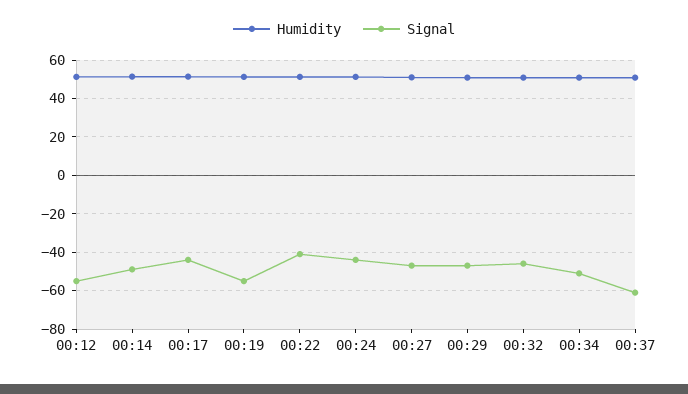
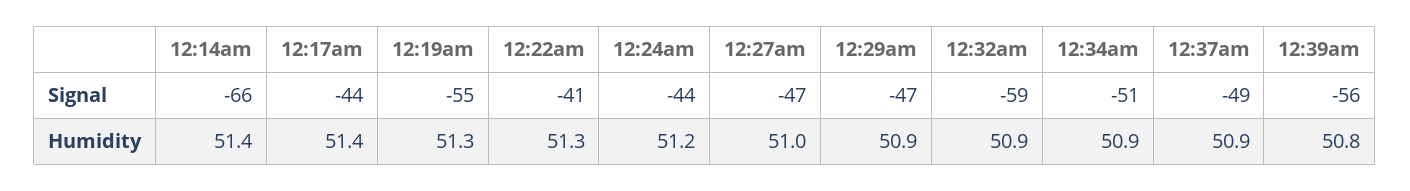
Humidity, 00:12: 50 -> none
Signal, 00:12: -55 -> none
Signal, 00:14: -50 -> -66
Signal, 00:32: -45 -> -59
Signal, 00:37: -60 -> -49
Signal, 12:39am: none -> -56
Humidity, 12:39am: none -> 50.8

